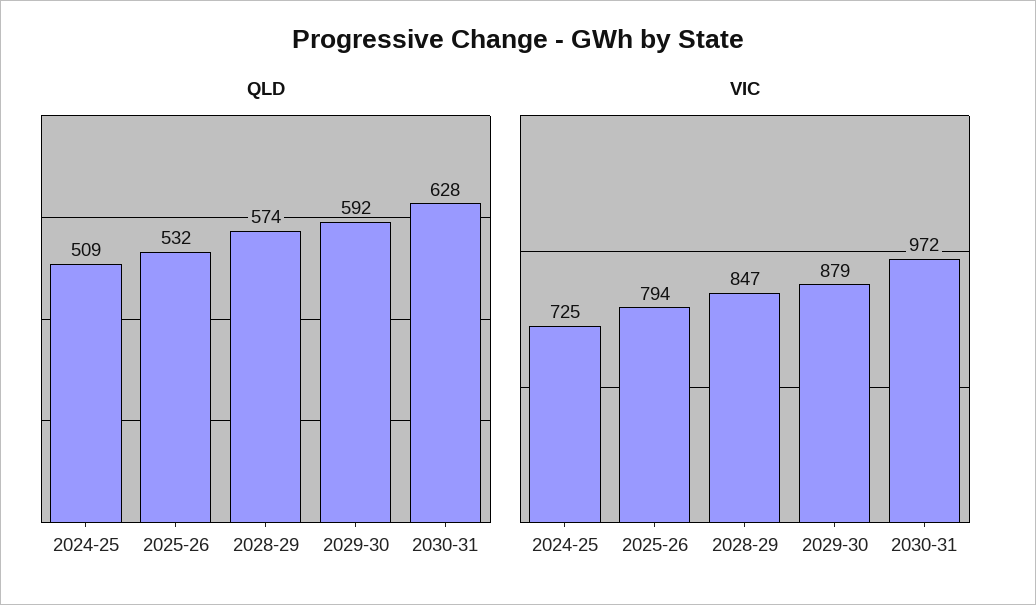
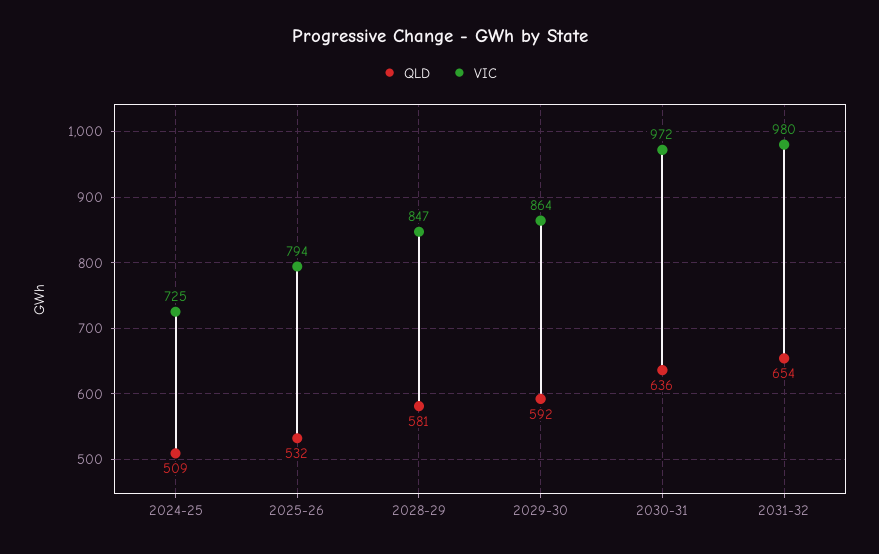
QLD, 2028-29: 574 -> 581
QLD, 2030-31: 628 -> 636
VIC, 2029-30: 879 -> 864
QLD, 2031-32: none -> 654
VIC, 2031-32: none -> 980

